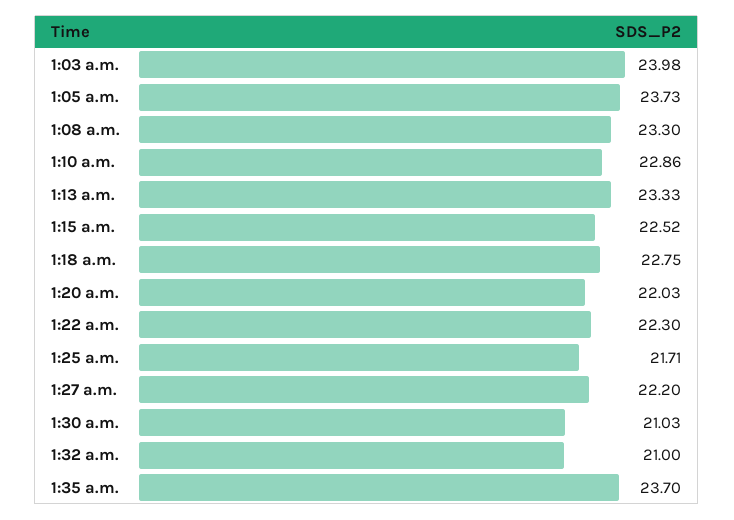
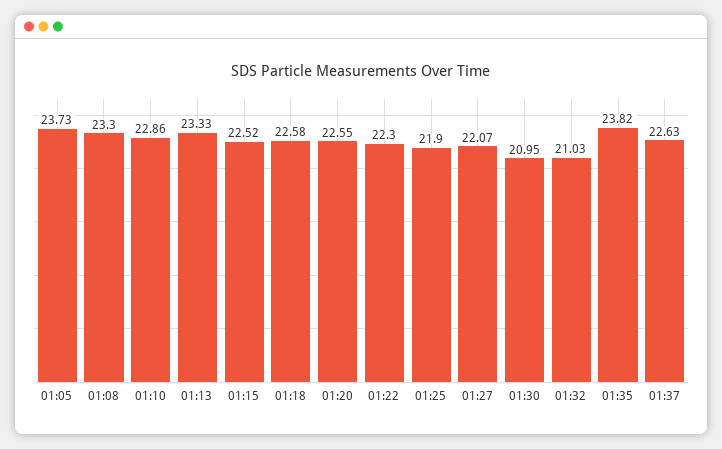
1:03 a.m.: 23.98 -> none
1:18 a.m.: 22.75 -> 22.58
1:20 a.m.: 22.03 -> 22.55
1:25 a.m.: 21.71 -> 21.9
1:27 a.m.: 22.2 -> 22.07
1:30 a.m.: 21.03 -> 20.95
1:32 a.m.: 21 -> 21.03
1:35 a.m.: 23.7 -> 23.82
01:37: none -> 22.63

